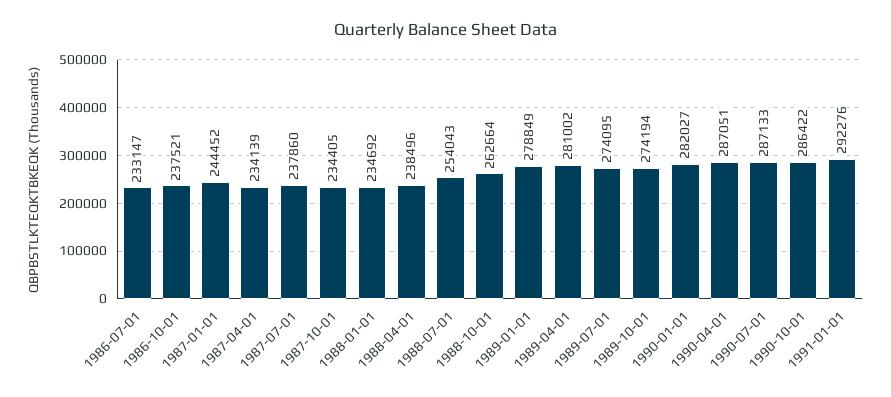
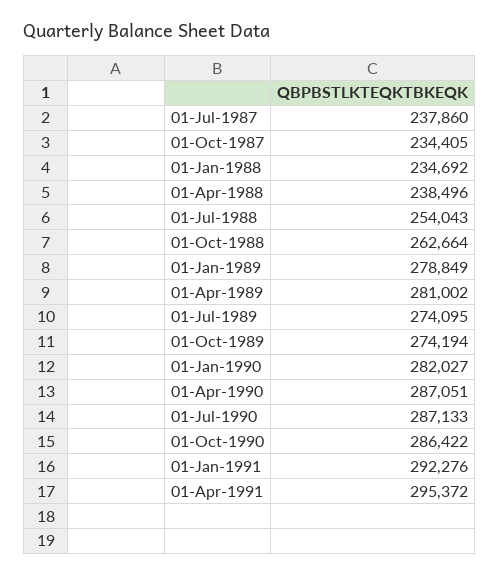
1986-07-01: 233147 -> none
1986-10-01: 237521 -> none
1987-01-01: 244452 -> none
1987-04-01: 234139 -> none
01-Apr-1991: none -> 295372

